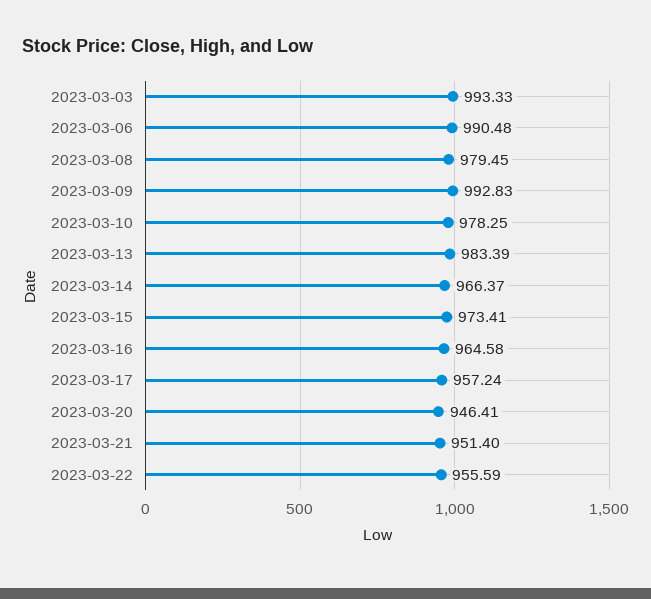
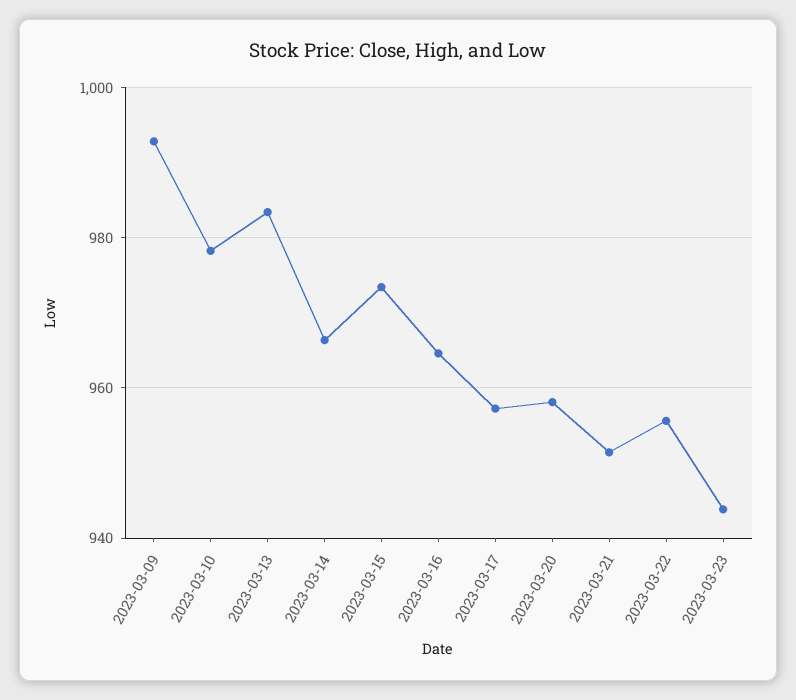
2023-03-03: 993.33 -> none
2023-03-06: 990.48 -> none
2023-03-08: 979.45 -> none
2023-03-20: 946.41 -> 958
2023-03-23: none -> 944

